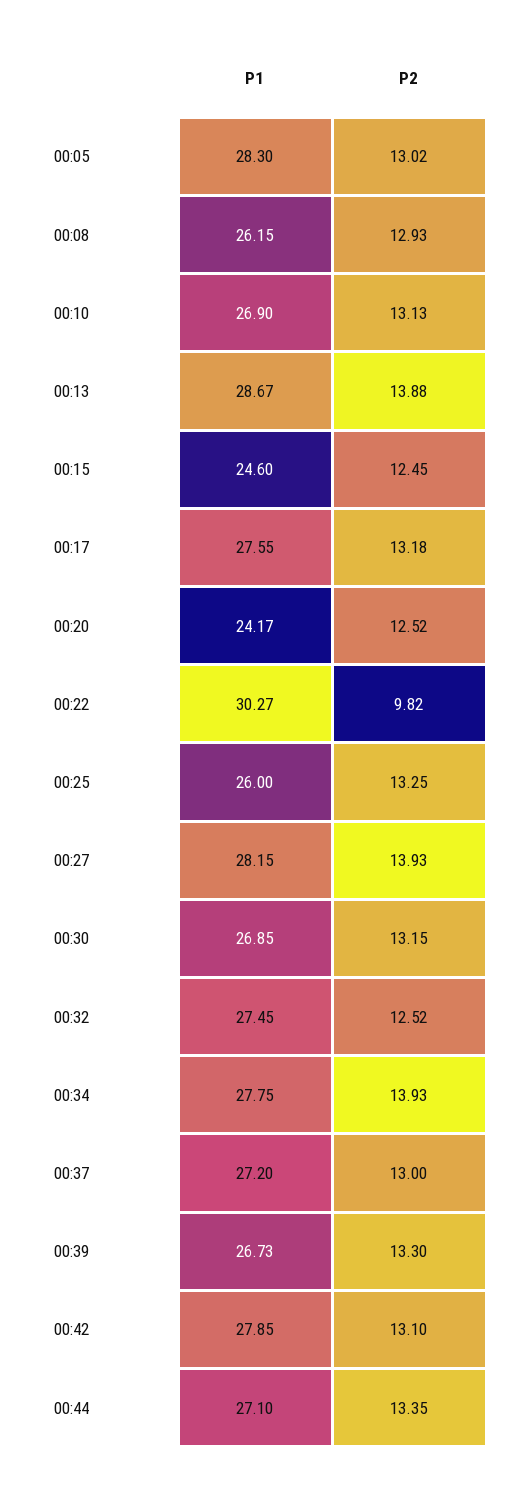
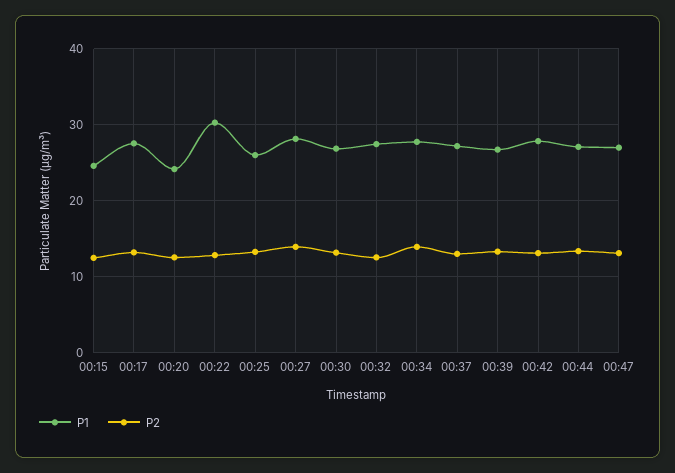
P1, 00:05: 28.3 -> none
P2, 00:05: 13.02 -> none
P1, 00:08: 26.15 -> none
P2, 00:08: 12.93 -> none
P1, 00:10: 26.9 -> none
P2, 00:10: 13.13 -> none
P1, 00:13: 28.67 -> none
P2, 00:13: 13.88 -> none
P2, 00:22: 9.82 -> 13
P1, 00:47: none -> 27
P2, 00:47: none -> 13

